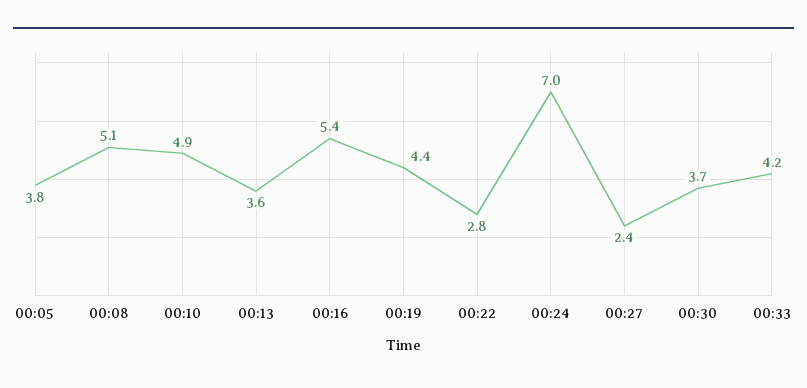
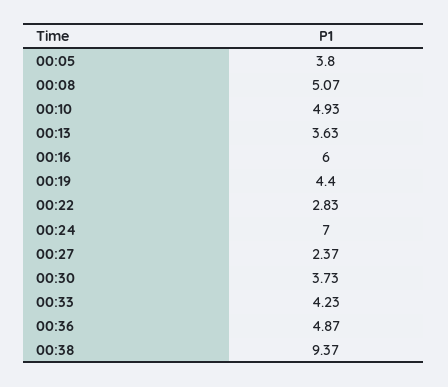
00:16: 5.4 -> 6
00:36: none -> 4.87
00:38: none -> 9.37

